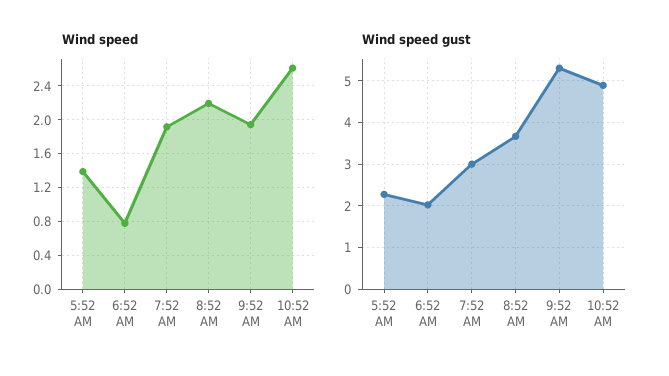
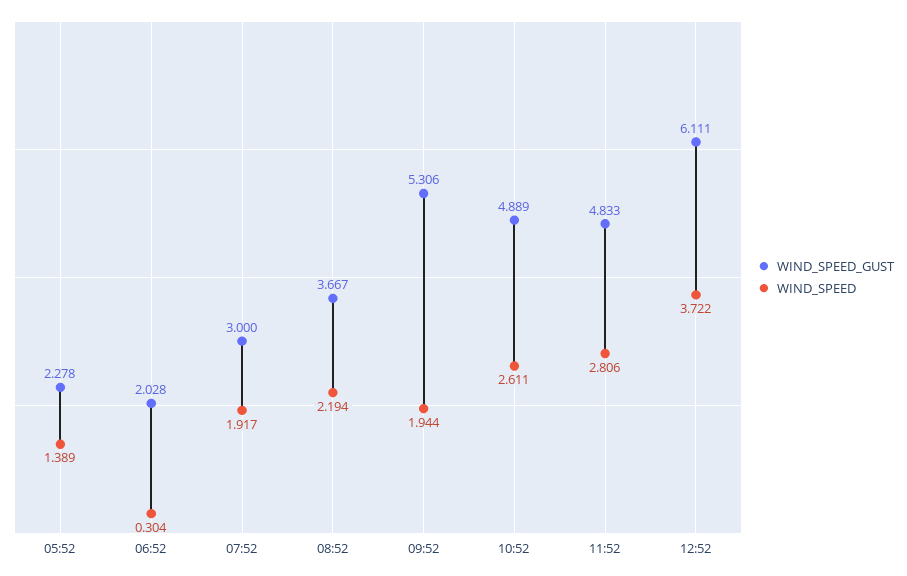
Wind speed, 6:52 AM: 0.8 -> 0.304
Wind speed gust, 11:52: none -> 4.833
Wind speed, 11:52: none -> 2.806
Wind speed gust, 12:52: none -> 6.111
Wind speed, 12:52: none -> 3.722

